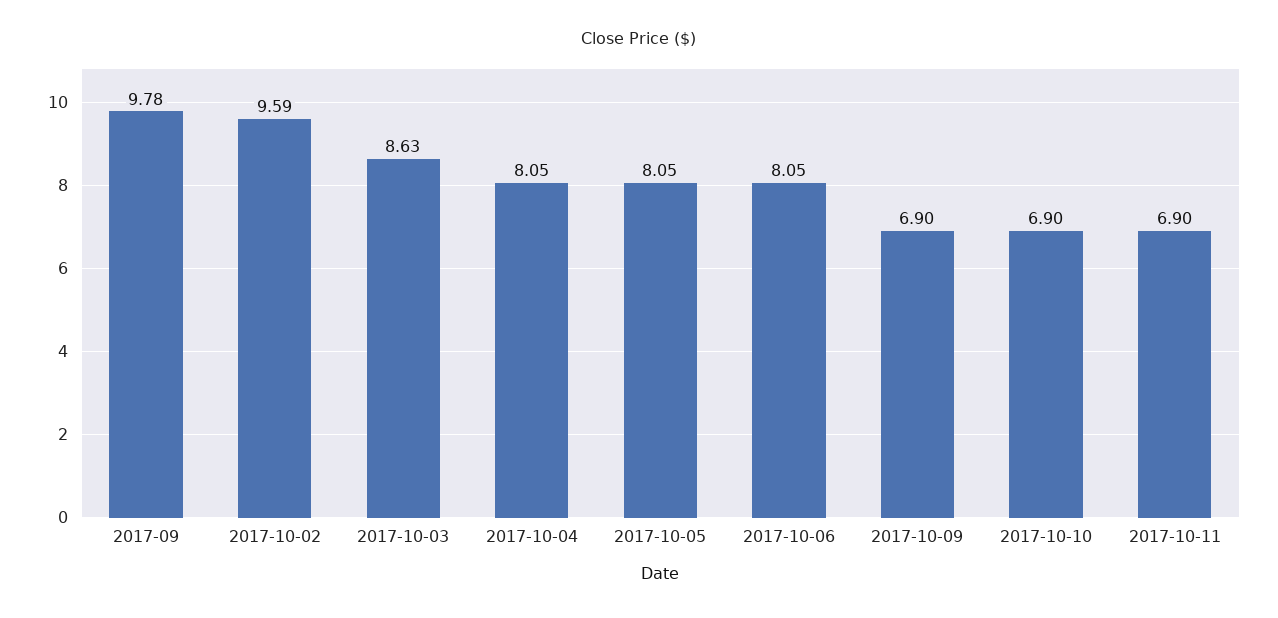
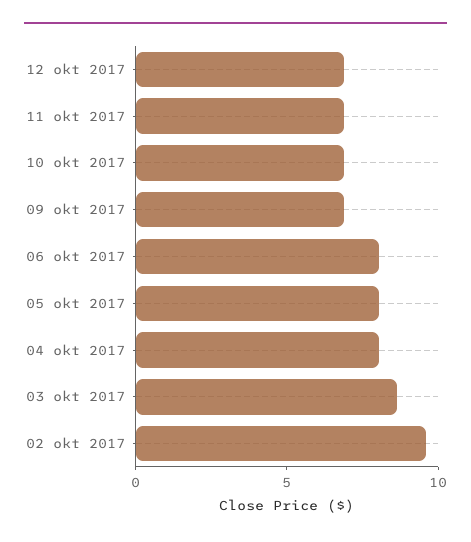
2017-09: 9.78 -> none
12 okt 2017: none -> 7

